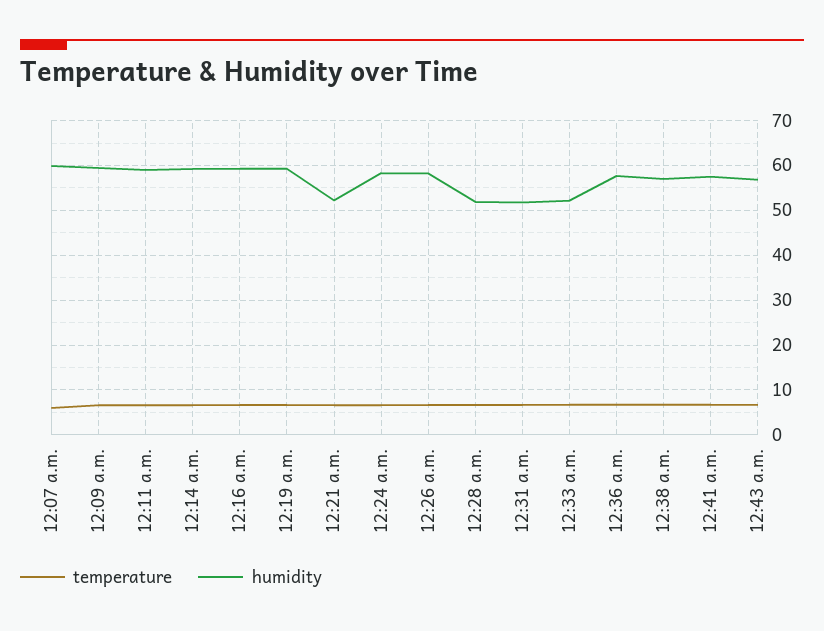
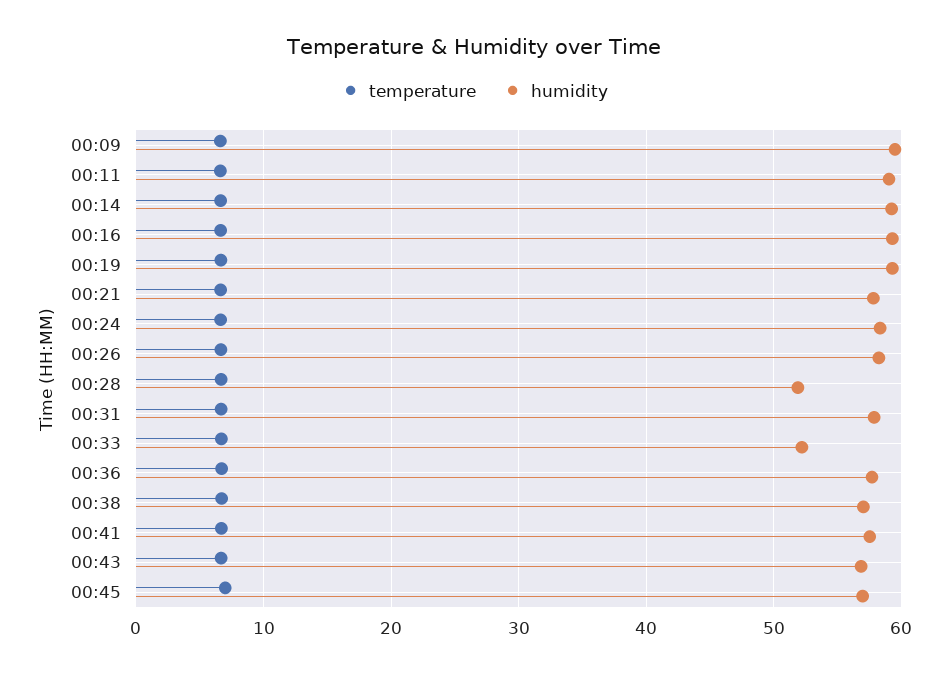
temperature, 12:07 a.m.: 6 -> none
humidity, 12:07 a.m.: 60 -> none
humidity, 12:21 a.m.: 52 -> 58
humidity, 12:31 a.m.: 52 -> 58
temperature, 00:45: none -> 7
humidity, 00:45: none -> 57

